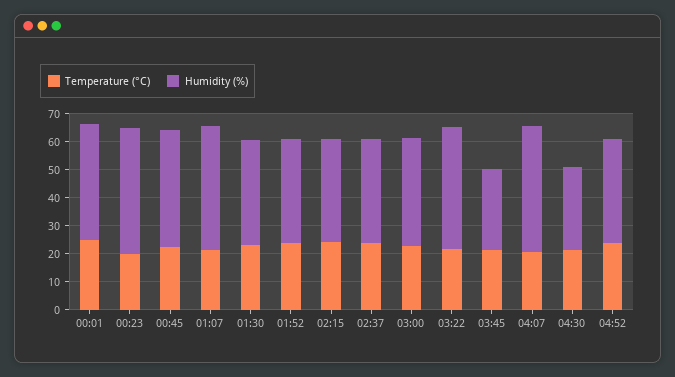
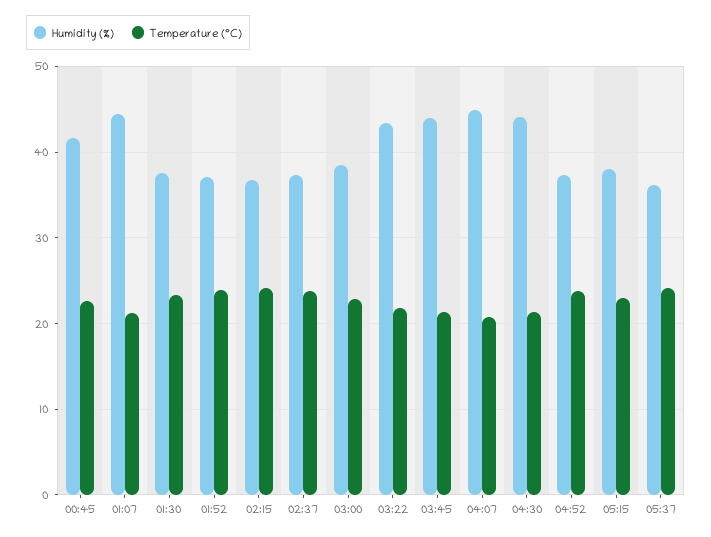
Temperature (°C), 00:01: 25 -> none
Humidity (%), 00:01: 40 -> none
Temperature (°C), 00:23: 20 -> none
Humidity (%), 00:23: 45 -> none
Humidity (%), 03:45: 30 -> 44
Humidity (%), 04:30: 30 -> 44
Humidity (%), 05:15: none -> 38
Temperature (°C), 05:15: none -> 23
Humidity (%), 05:37: none -> 36
Temperature (°C), 05:37: none -> 24

